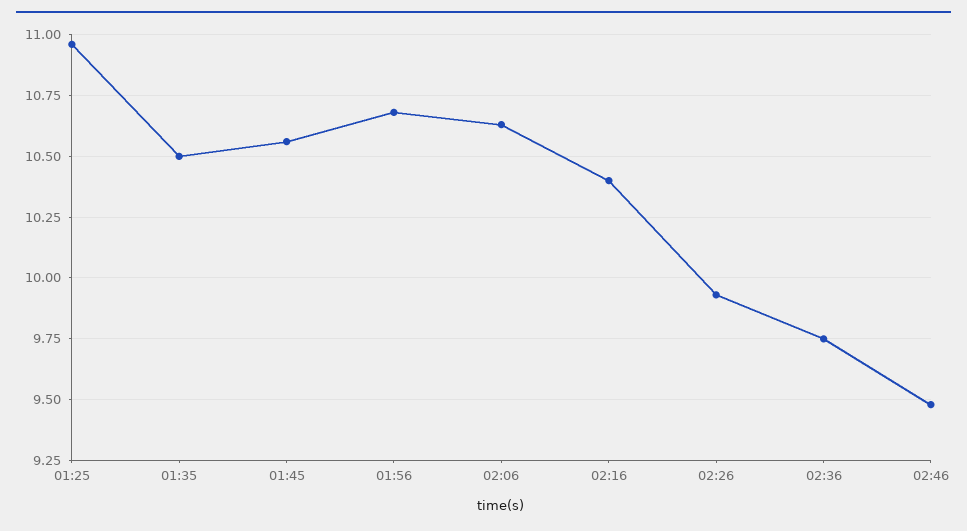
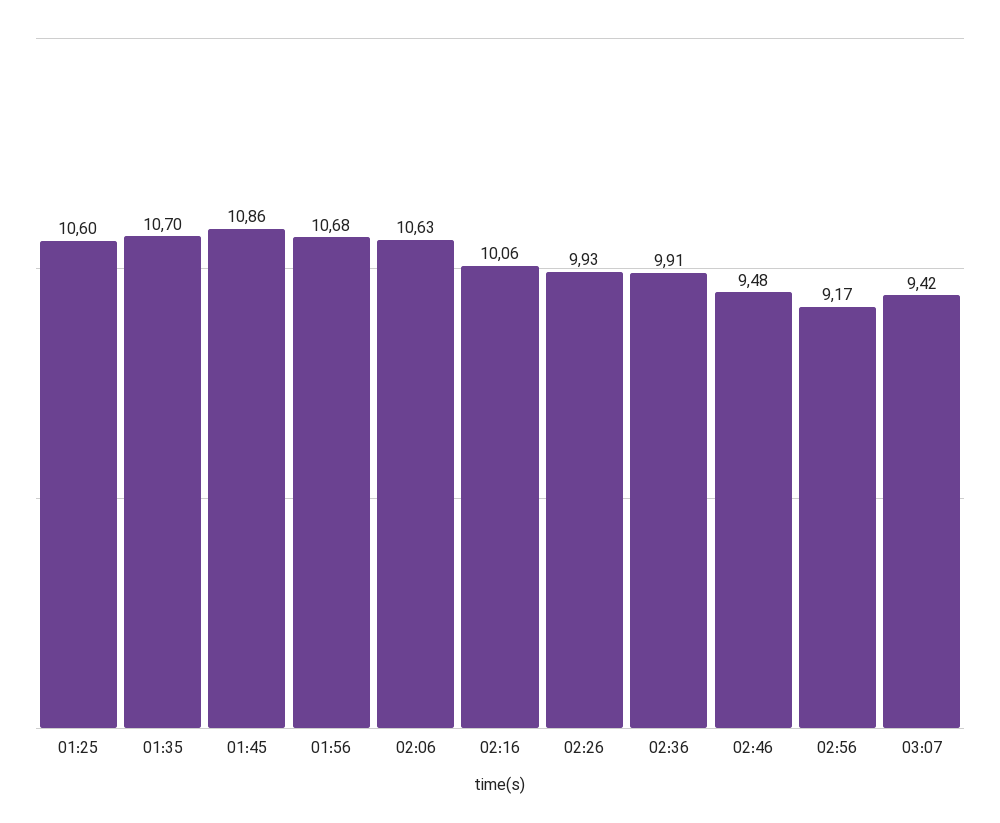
01:25: 10.95 -> 10.6
01:35: 10.5 -> 10.7
01:45: 10.55 -> 10.86
02:16: 10.4 -> 10.06
02:36: 9.75 -> 9.91
02:56: none -> 9.17
03:07: none -> 9.42

